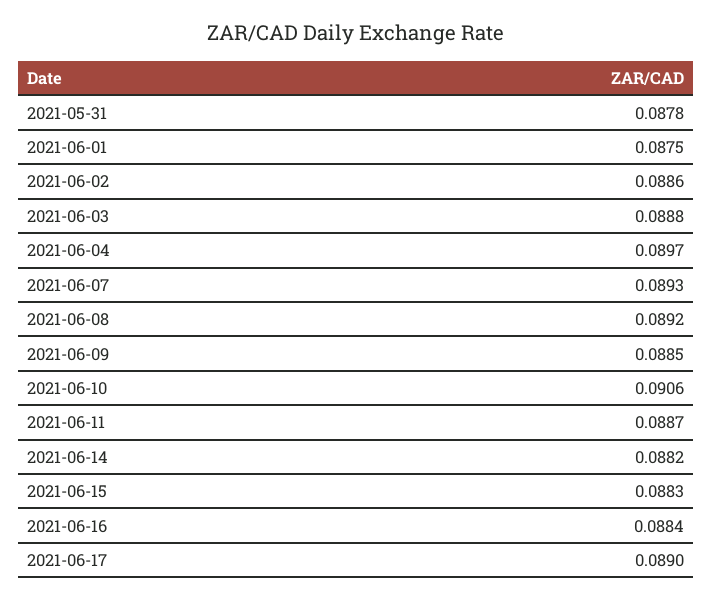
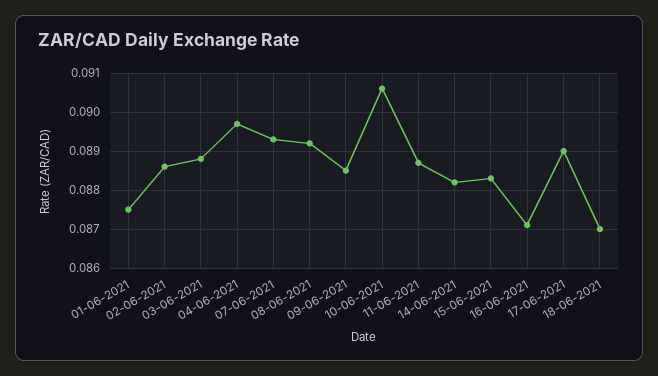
2021-05-31: 0.0878 -> none
2021-06-16: 0.0884 -> 0.087
18-06-2021: none -> 0.087

